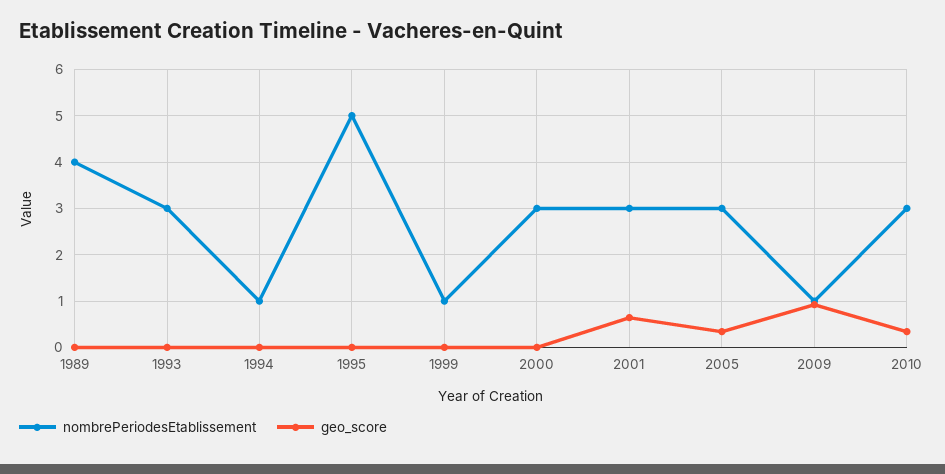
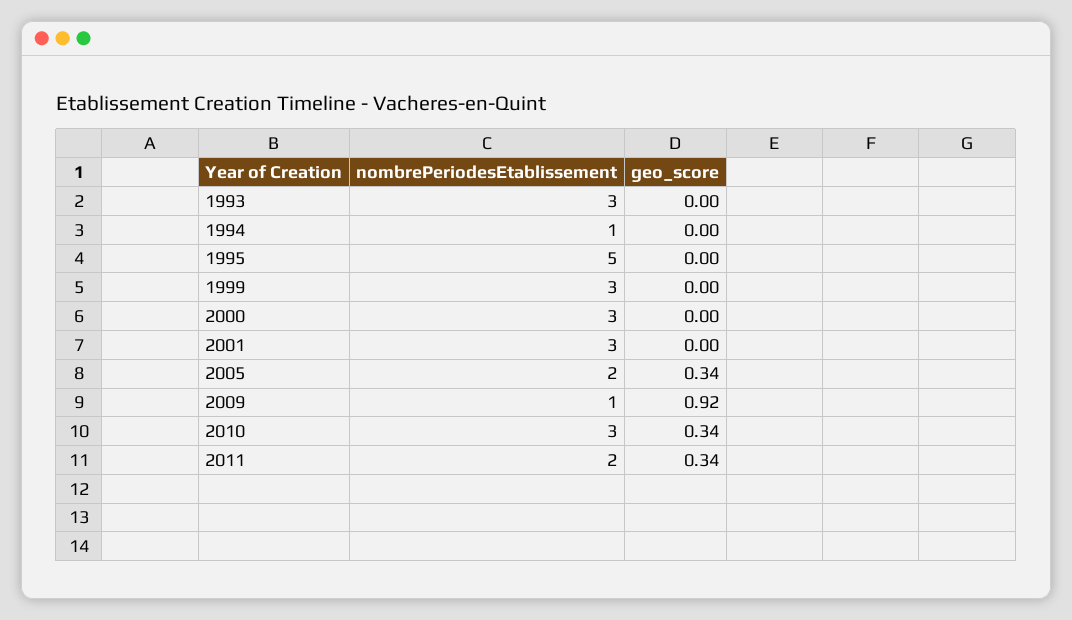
nombrePeriodesEtablissement, 1989: 4 -> none
geo_score, 1989: 0 -> none
nombrePeriodesEtablissement, 1999: 1 -> 3
geo_score, 2001: 0.6 -> 0
nombrePeriodesEtablissement, 2005: 3 -> 2
nombrePeriodesEtablissement, 2011: none -> 2
geo_score, 2011: none -> 0.34

